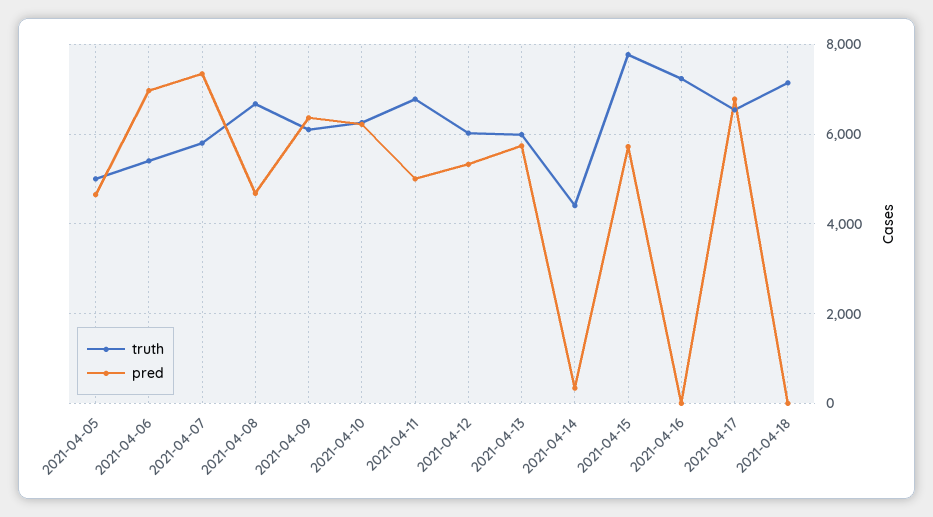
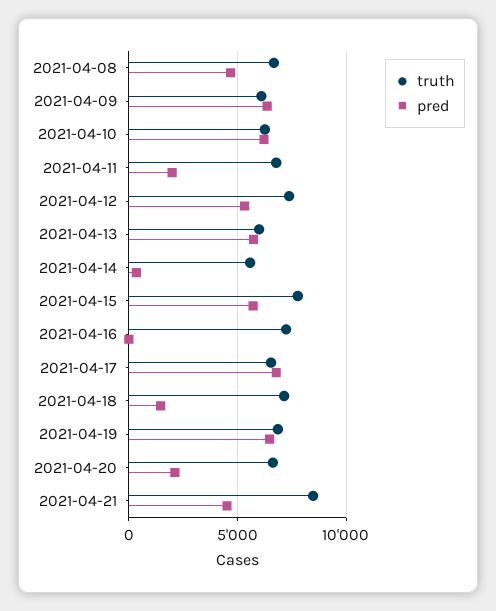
truth, 2021-04-05: 5000 -> none
pred, 2021-04-05: 4600 -> none
truth, 2021-04-06: 5400 -> none
pred, 2021-04-06: 7000 -> none
truth, 2021-04-07: 5800 -> none
pred, 2021-04-07: 7400 -> none
pred, 2021-04-11: 5000 -> 2000
truth, 2021-04-12: 6000 -> 7500
truth, 2021-04-14: 4400 -> 5500
pred, 2021-04-18: 0 -> 1500
truth, 2021-04-19: none -> 7000
pred, 2021-04-19: none -> 6500
truth, 2021-04-20: none -> 6500
pred, 2021-04-20: none -> 2000
truth, 2021-04-21: none -> 8500
pred, 2021-04-21: none -> 4500

